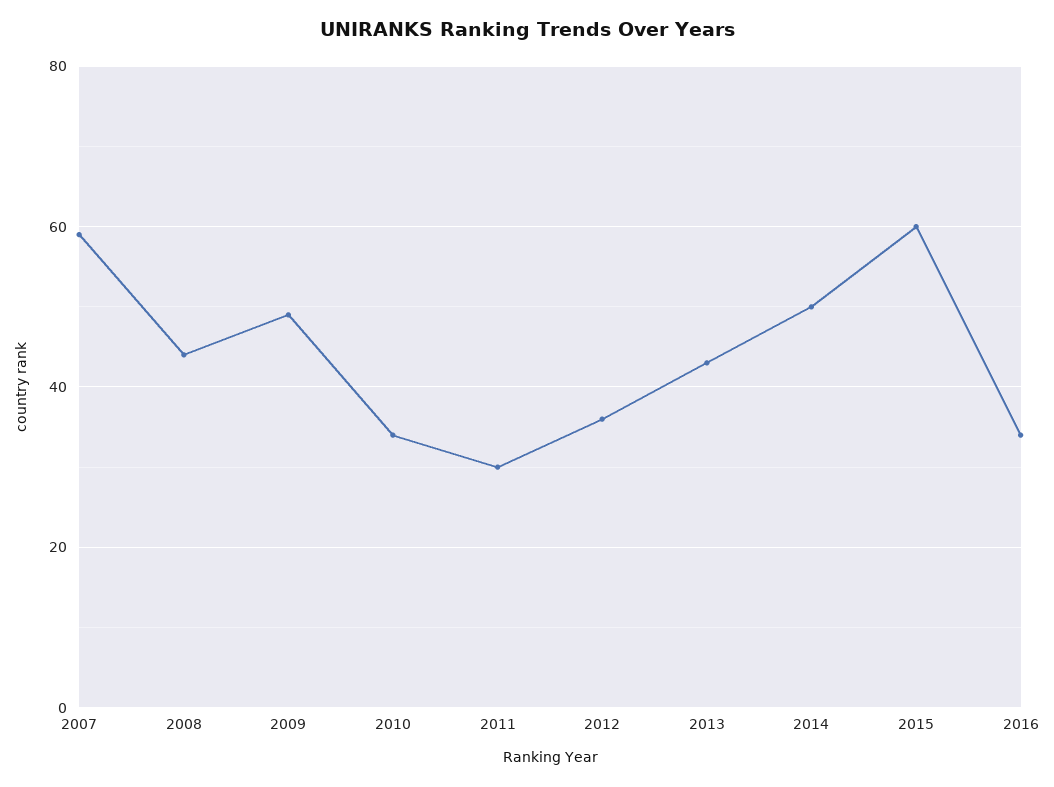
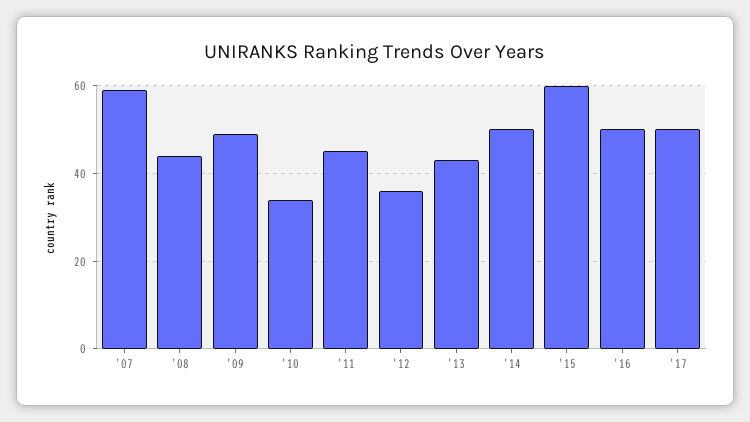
2011: 30 -> 45
2016: 35 -> 50
'17: none -> 50

